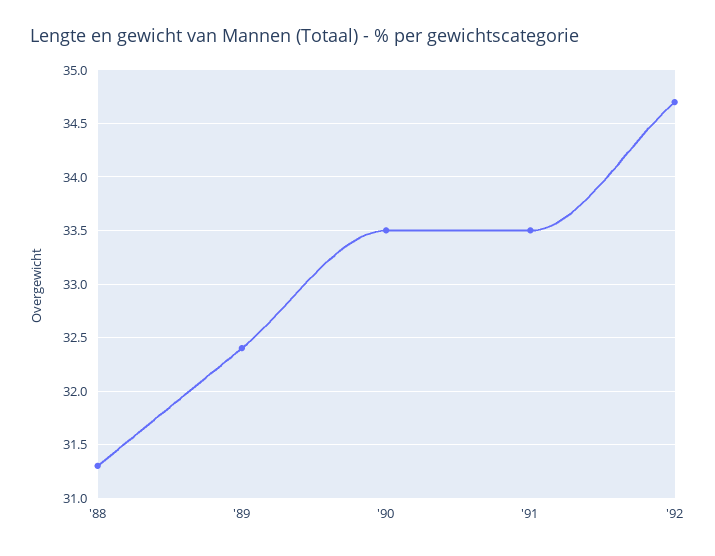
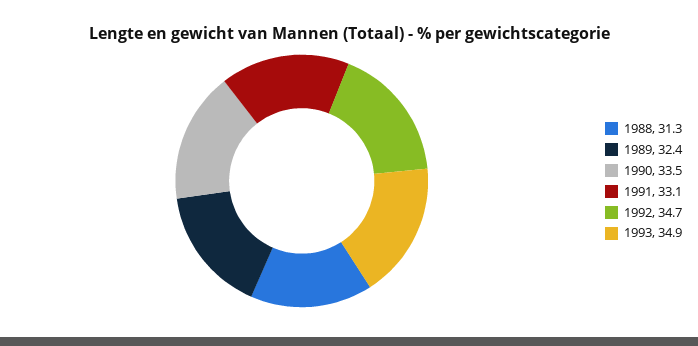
'91: 33.5 -> 33.1
1993: none -> 34.9

